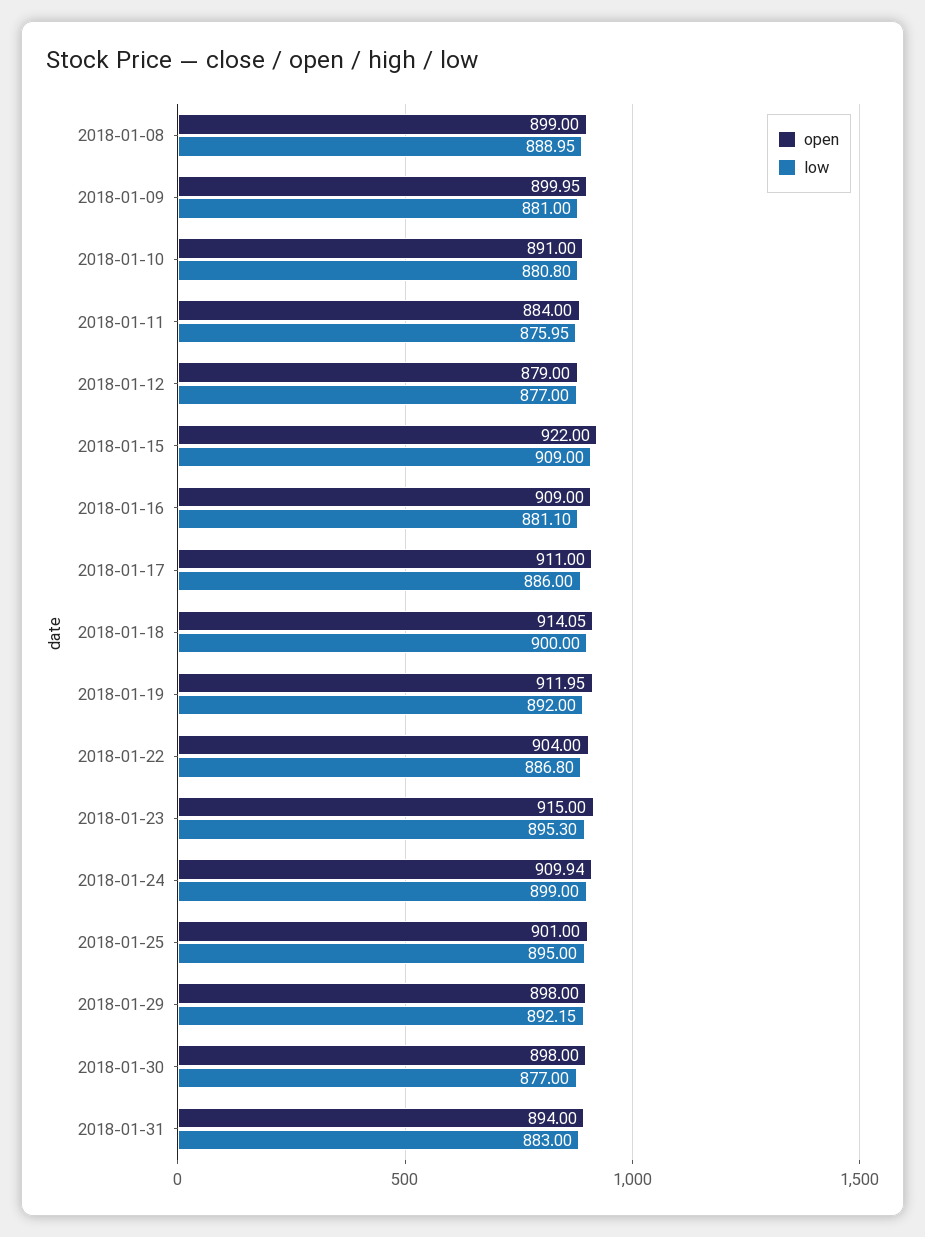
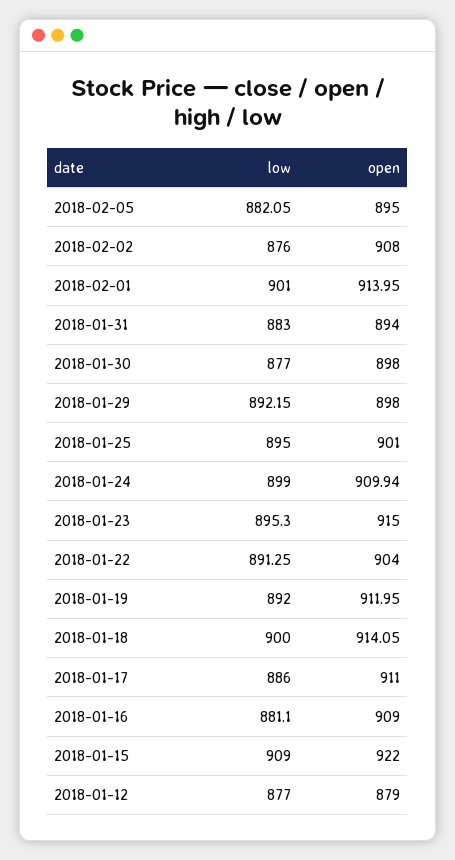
open, 2018-01-08: 899 -> none
low, 2018-01-08: 888.95 -> none
open, 2018-01-09: 899.95 -> none
low, 2018-01-09: 881 -> none
open, 2018-01-10: 891 -> none
low, 2018-01-10: 880.8 -> none
open, 2018-01-11: 884 -> none
low, 2018-01-11: 875.95 -> none
low, 2018-01-22: 886.8 -> 891.25
low, 2018-02-05: none -> 882.05
open, 2018-02-05: none -> 895
low, 2018-02-02: none -> 876
open, 2018-02-02: none -> 908
low, 2018-02-01: none -> 901
open, 2018-02-01: none -> 913.95

